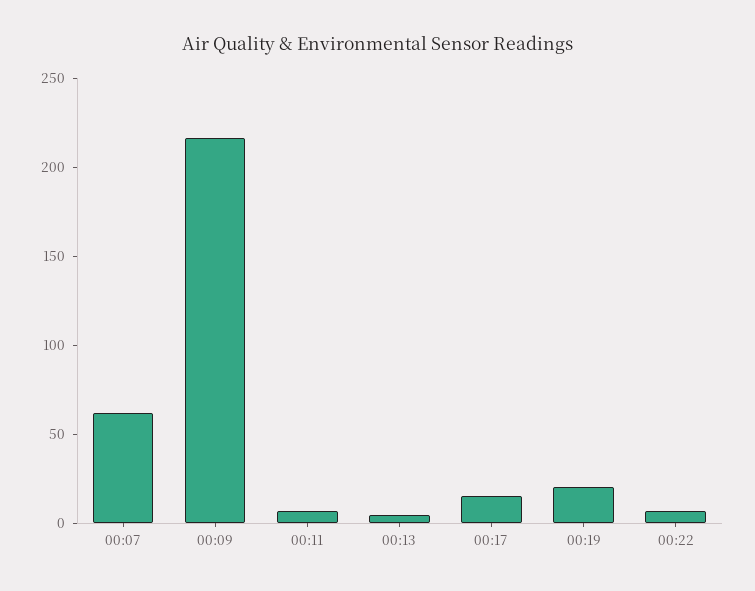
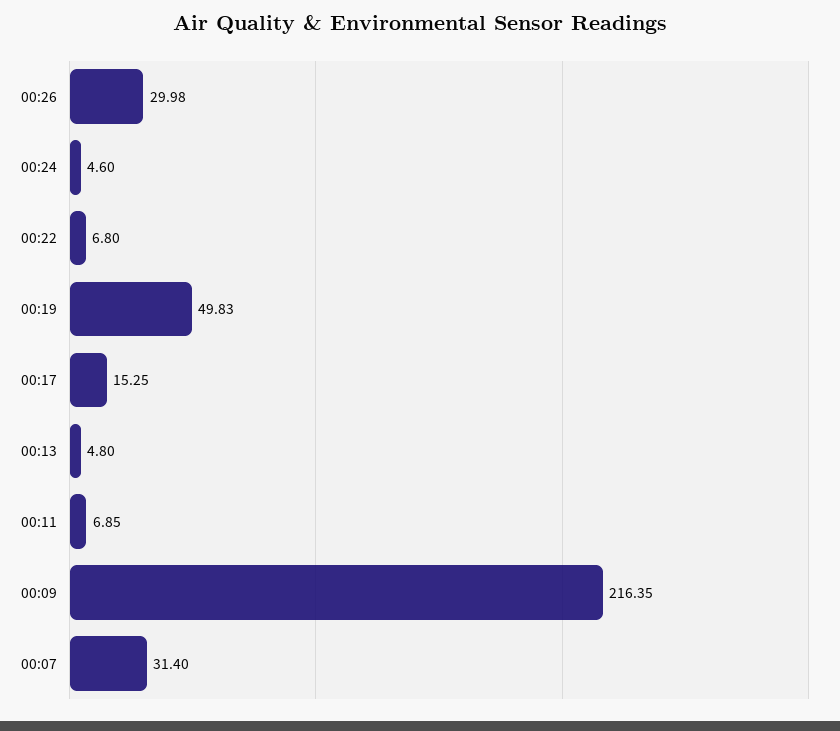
00:07: 60 -> 31.4
00:19: 20 -> 49.83
00:26: none -> 29.98
00:24: none -> 4.6

